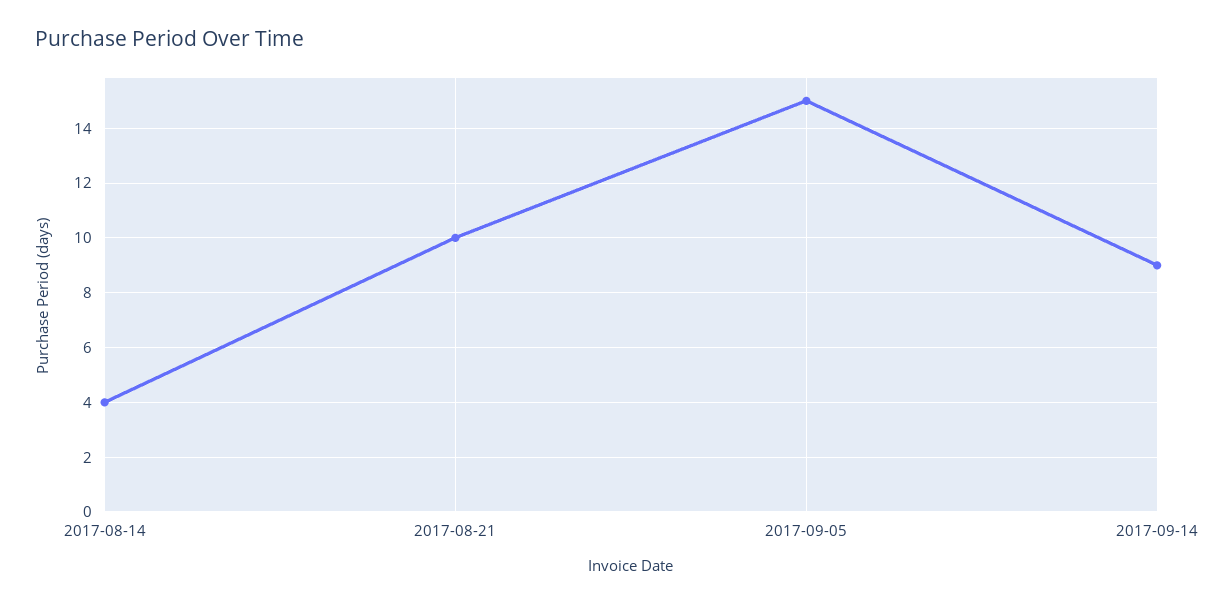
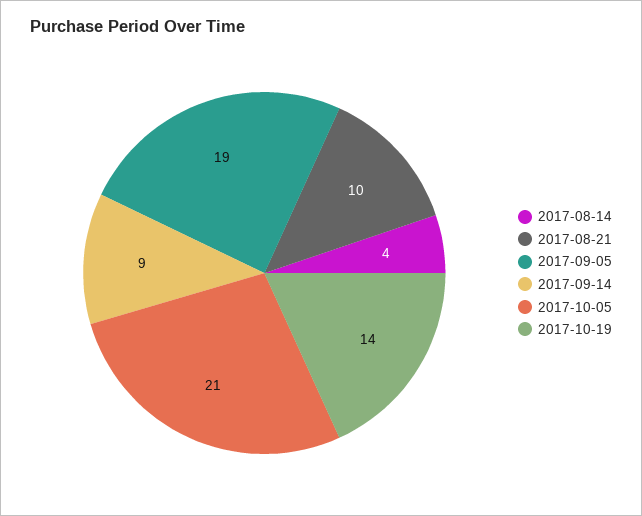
2017-09-05: 15 -> 19
2017-10-05: none -> 21
2017-10-19: none -> 14

